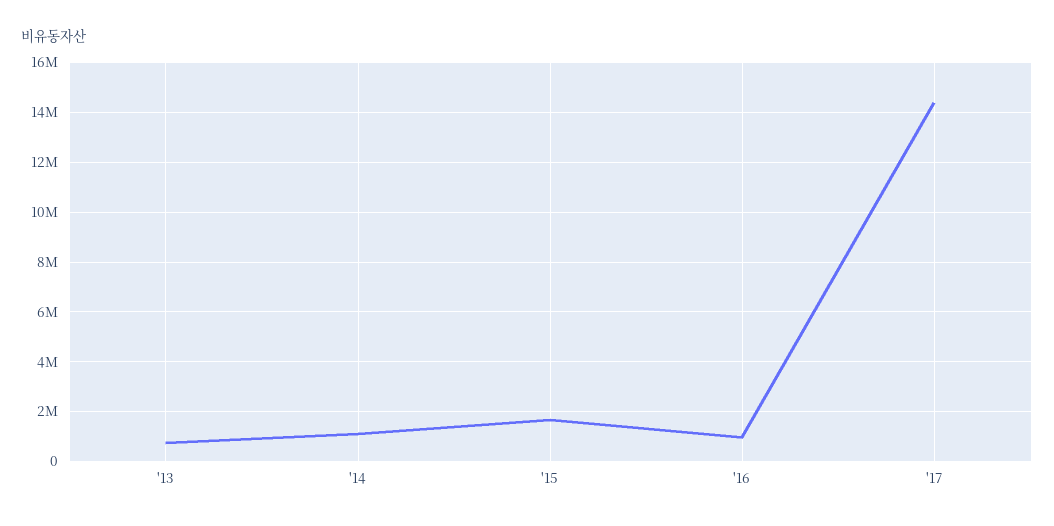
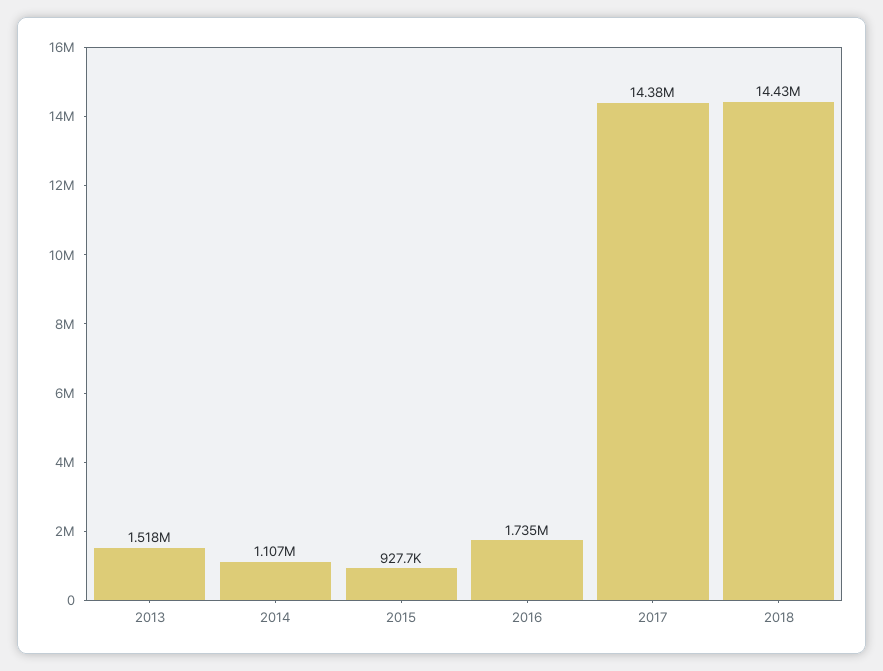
'13: 750000 -> 1518000
'15: 1750000 -> 927700
'16: 1000000 -> 1735000
2018: none -> 14430000

